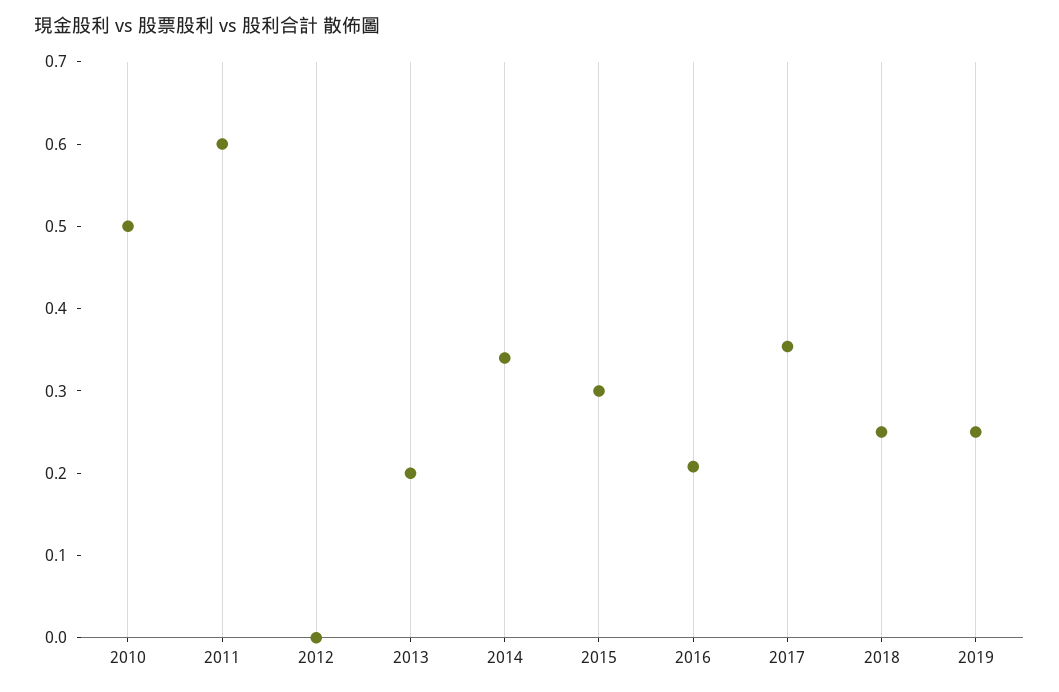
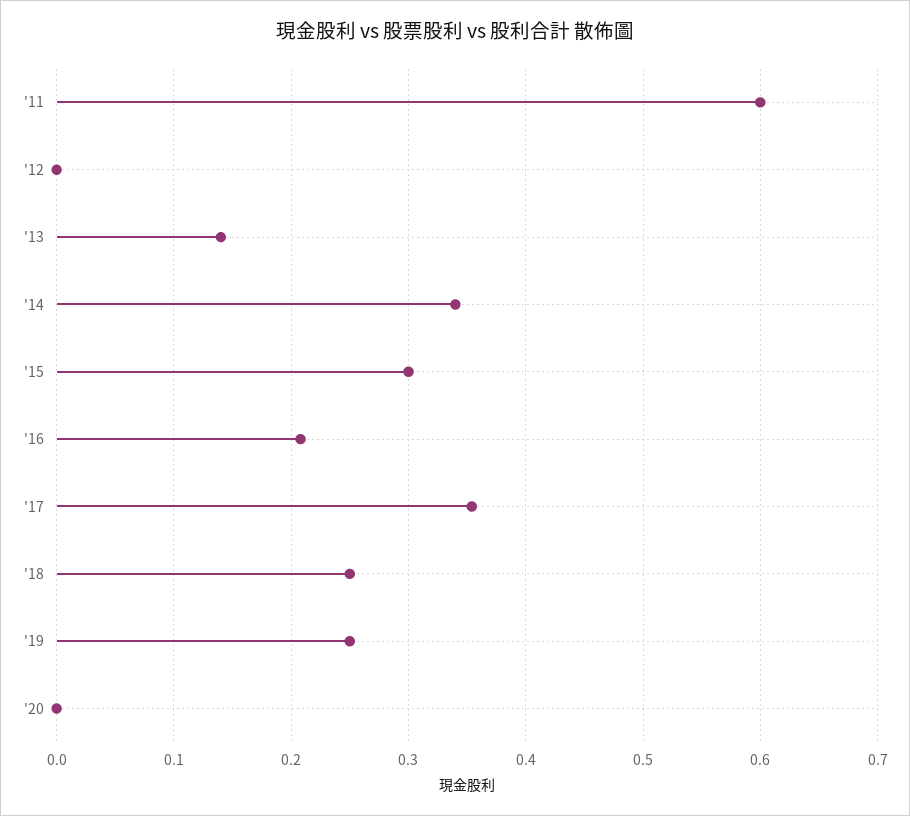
2010: 0.5 -> none
2013: 0.2 -> 0.14
'20: none -> 0

